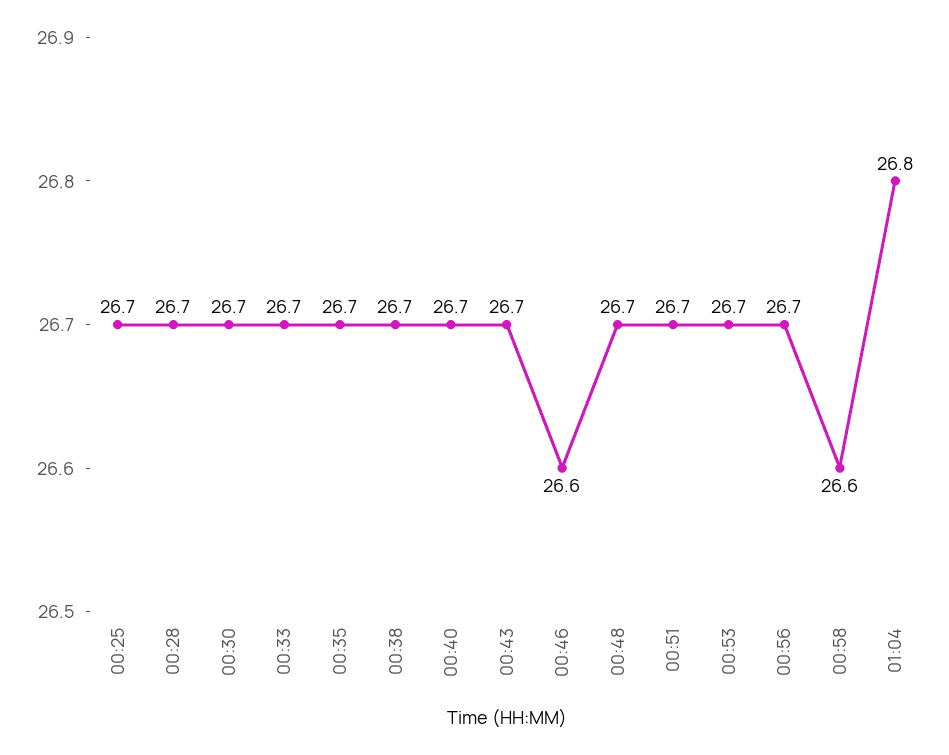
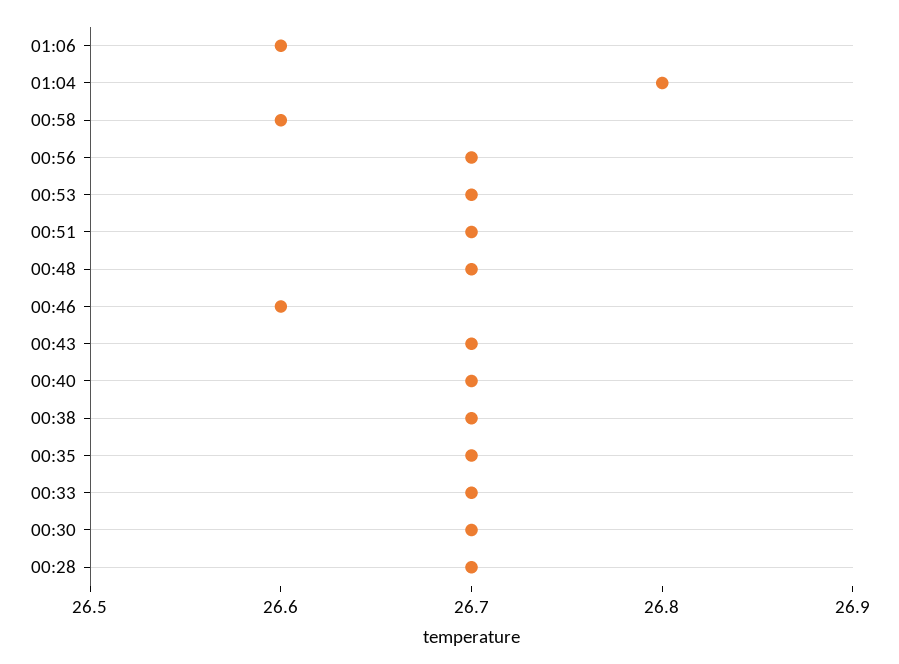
00:25: 26.7 -> none
01:06: none -> 26.6

